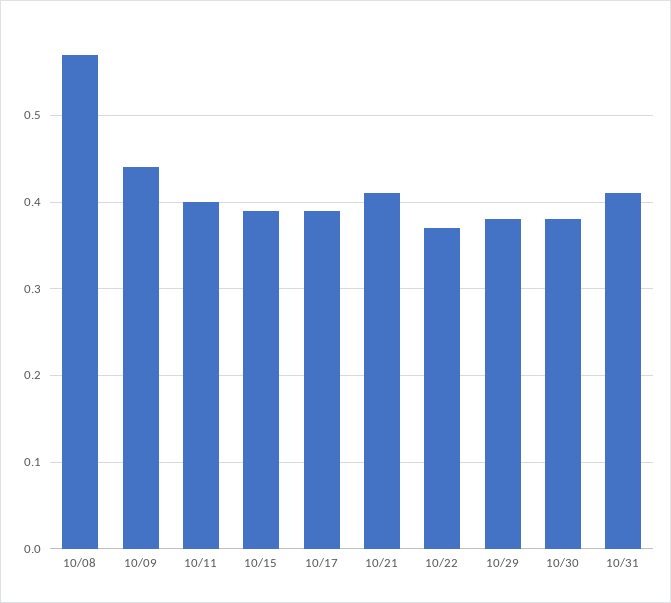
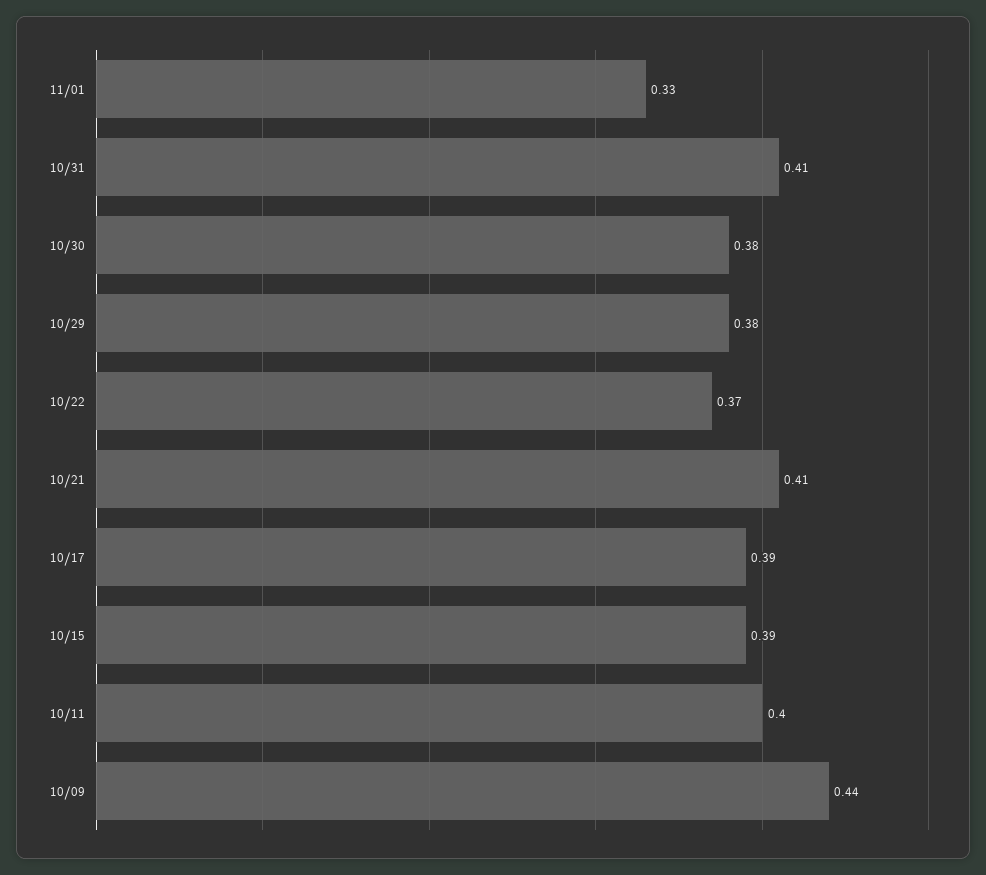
10/08: 0.57 -> none
11/01: none -> 0.33

